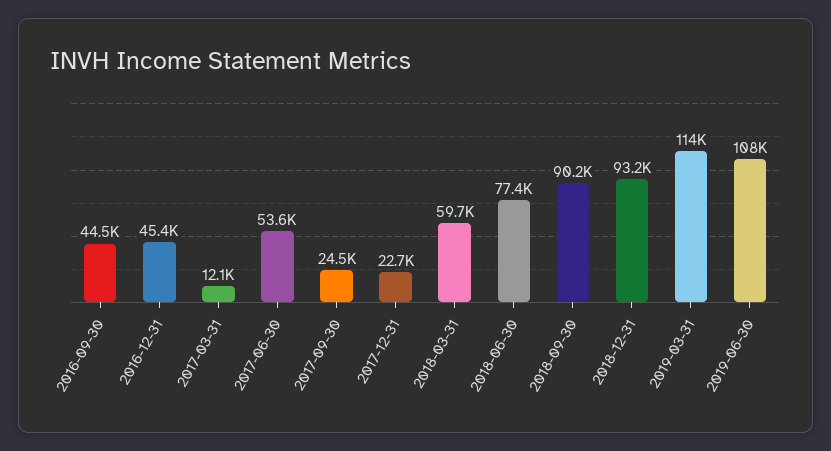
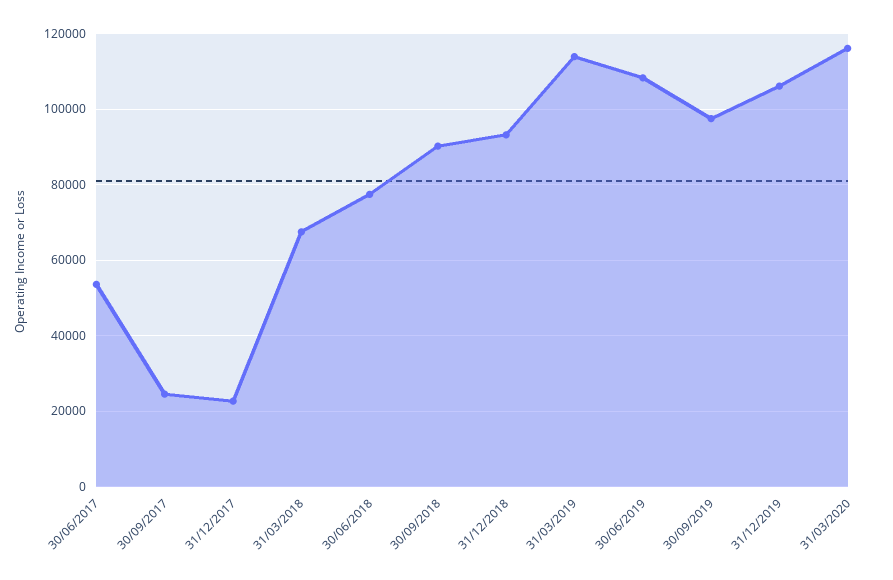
2016-09-30: 44500 -> none
2016-12-31: 45400 -> none
2017-03-31: 12100 -> none
2018-03-31: 59700 -> 68000
30/09/2019: none -> 98000
31/12/2019: none -> 106000
31/03/2020: none -> 116000

